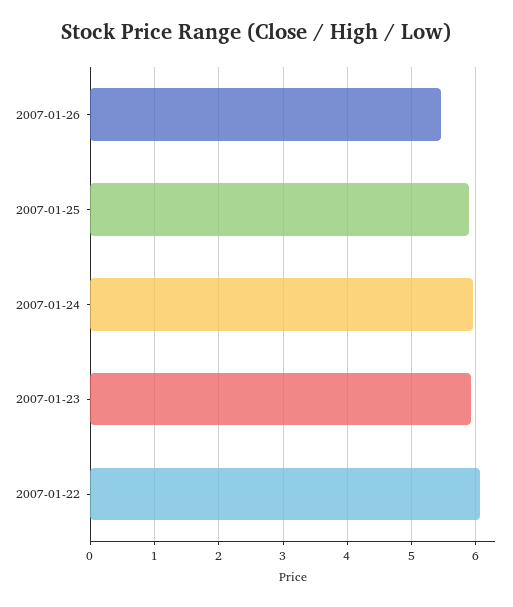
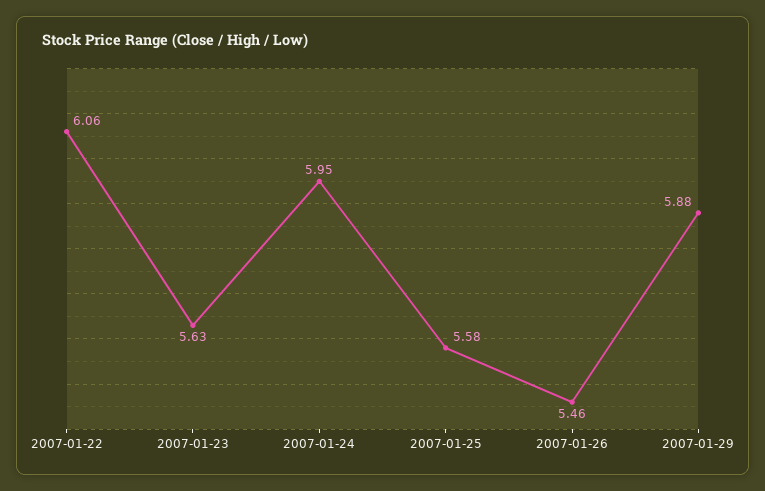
2007-01-25: 5.9 -> 5.58
2007-01-23: 5.9 -> 5.63
2007-01-29: none -> 5.88

